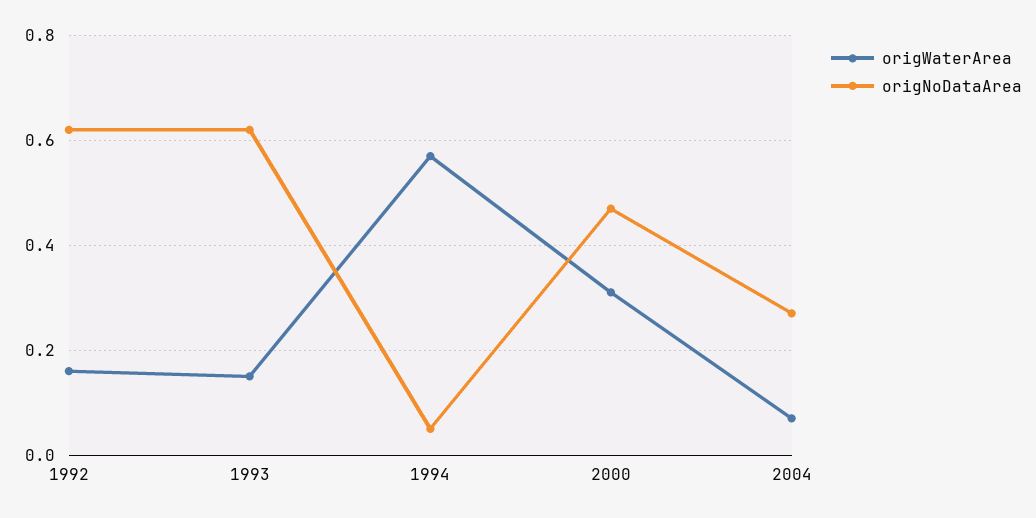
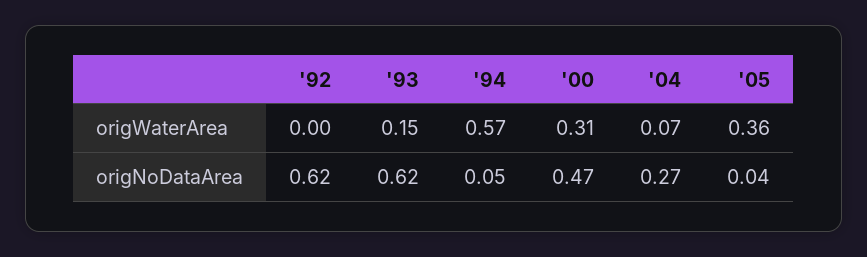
origWaterArea, 1992: 0.15 -> 0
origWaterArea, '05: none -> 0.36
origNoDataArea, '05: none -> 0.04

